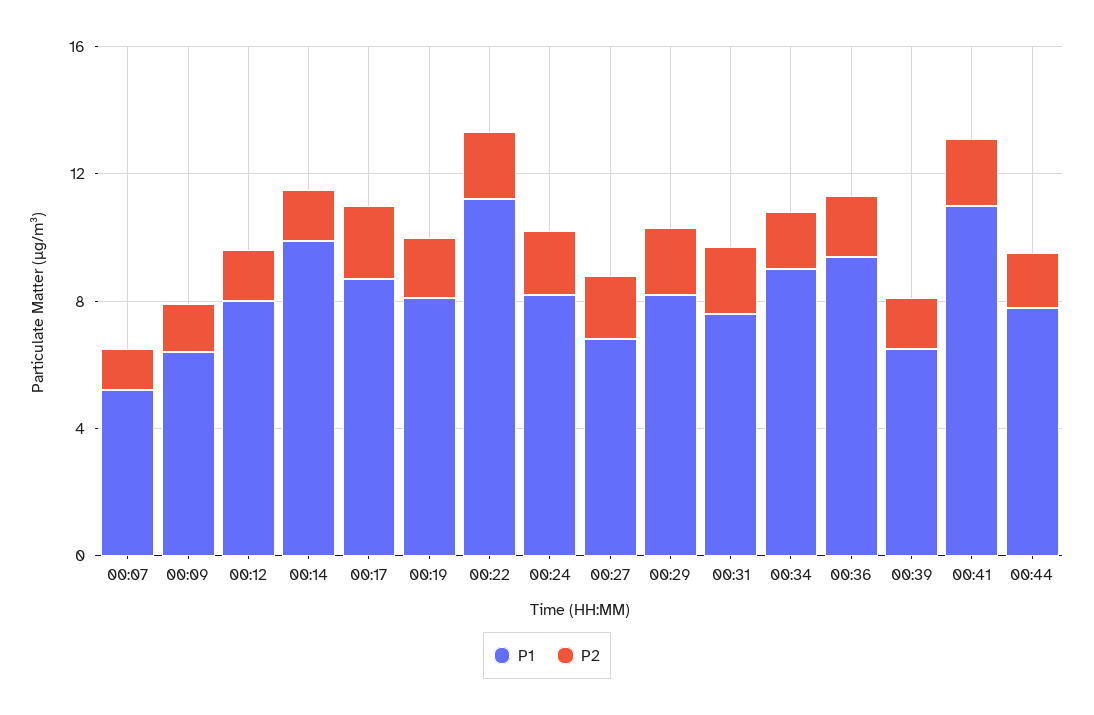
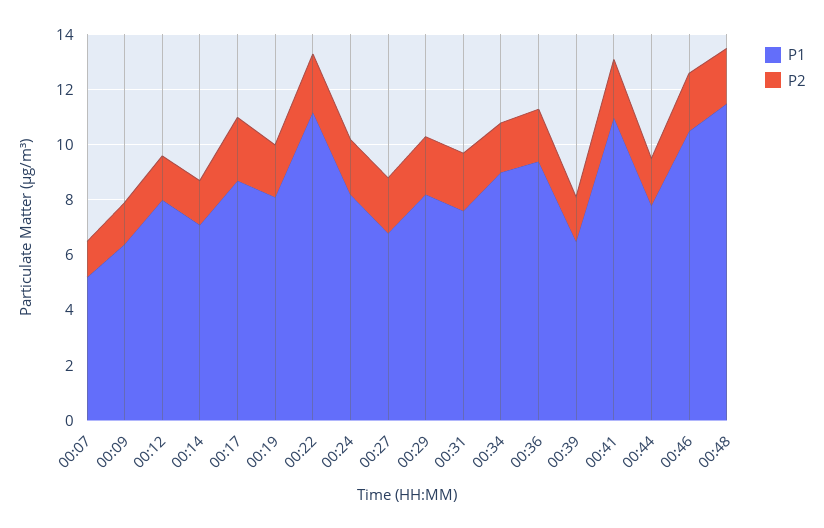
P1, 00:14: 10 -> 7
P1, 00:46: none -> 10.5
P2, 00:46: none -> 2
P1, 00:48: none -> 11.5
P2, 00:48: none -> 2

